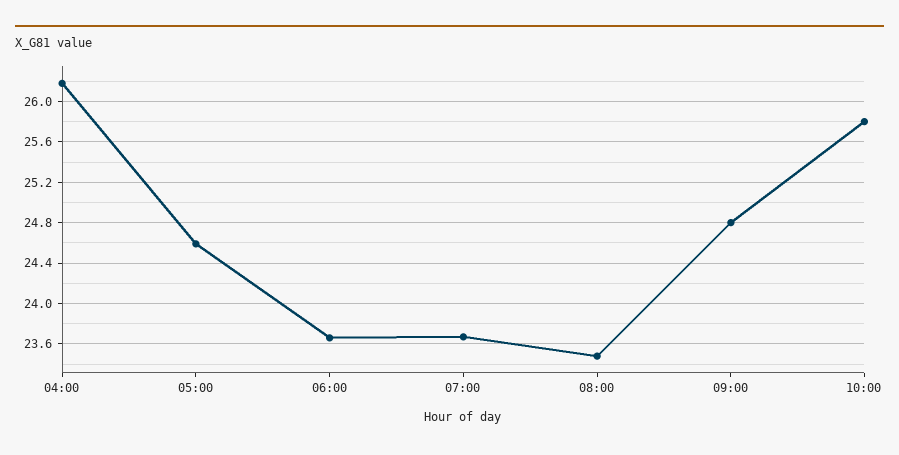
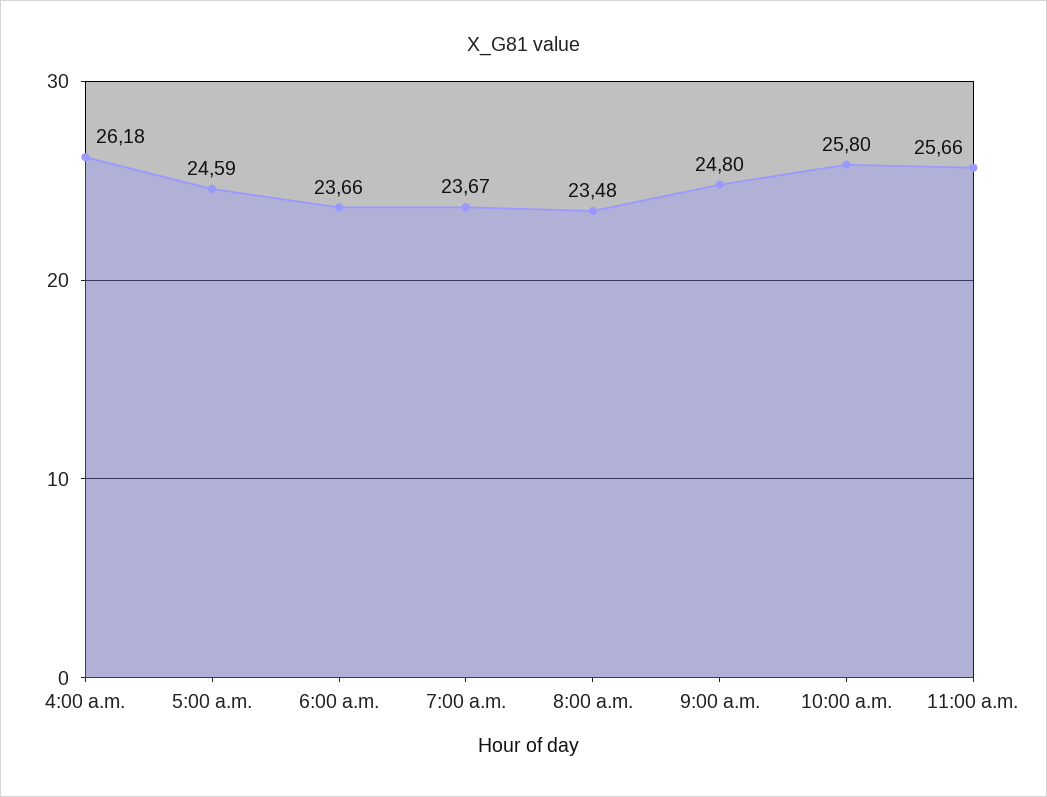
11:00 a.m.: none -> 25.66

